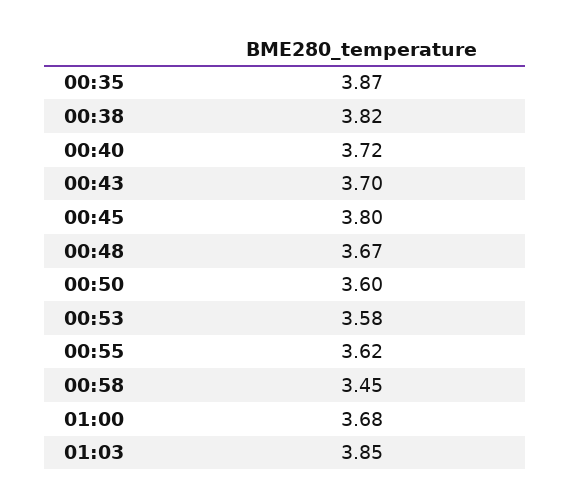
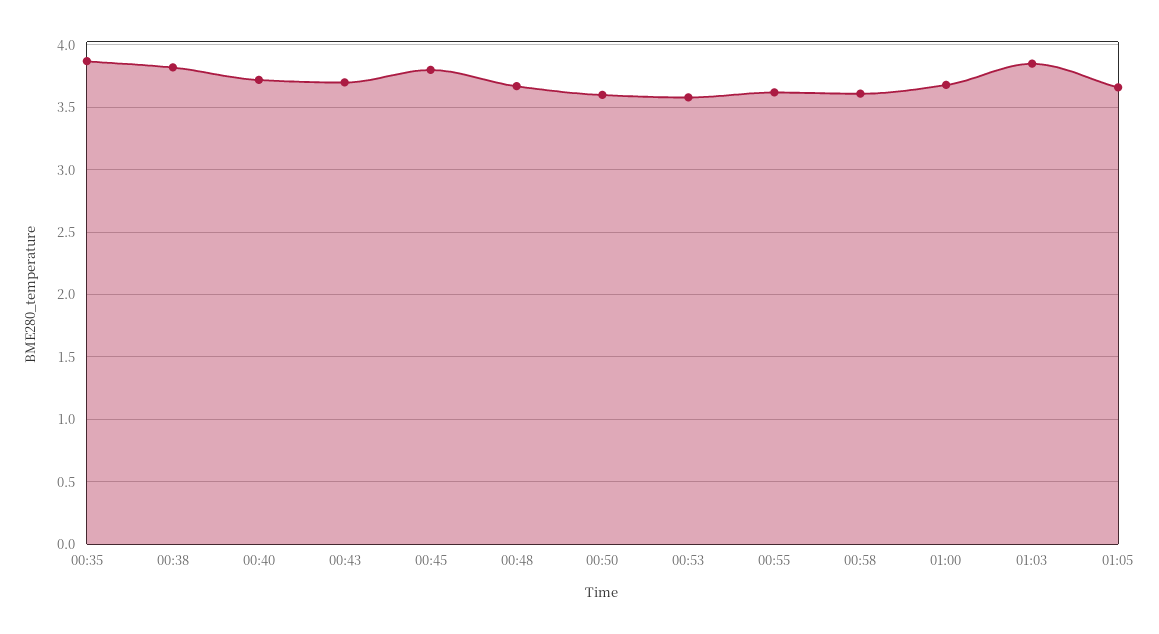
00:58: 3.45 -> 3.6
01:05: none -> 3.65

